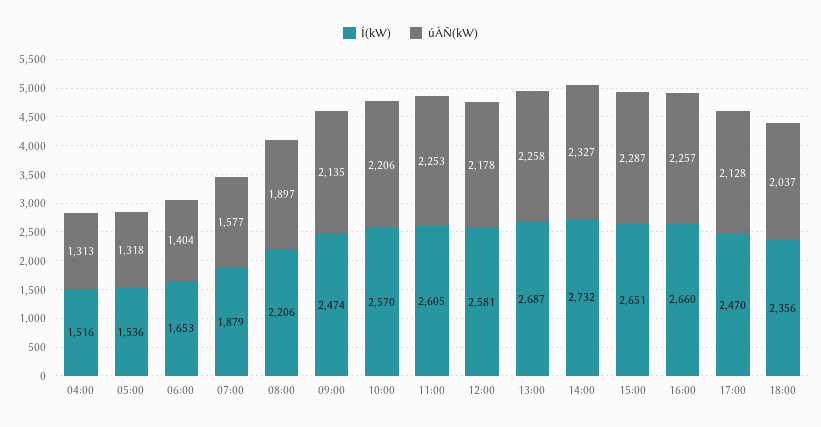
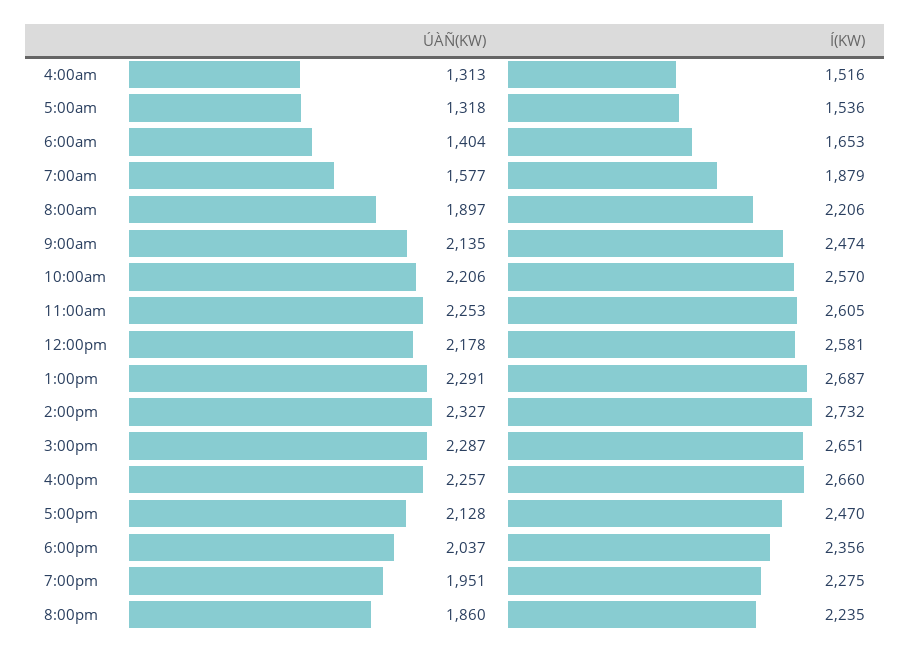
úÀÑ(kW), 13:00: 2258 -> 2291
úÀÑ(kW), 7:00pm: none -> 1951
Í(kW), 7:00pm: none -> 2275
úÀÑ(kW), 8:00pm: none -> 1860
Í(kW), 8:00pm: none -> 2235

